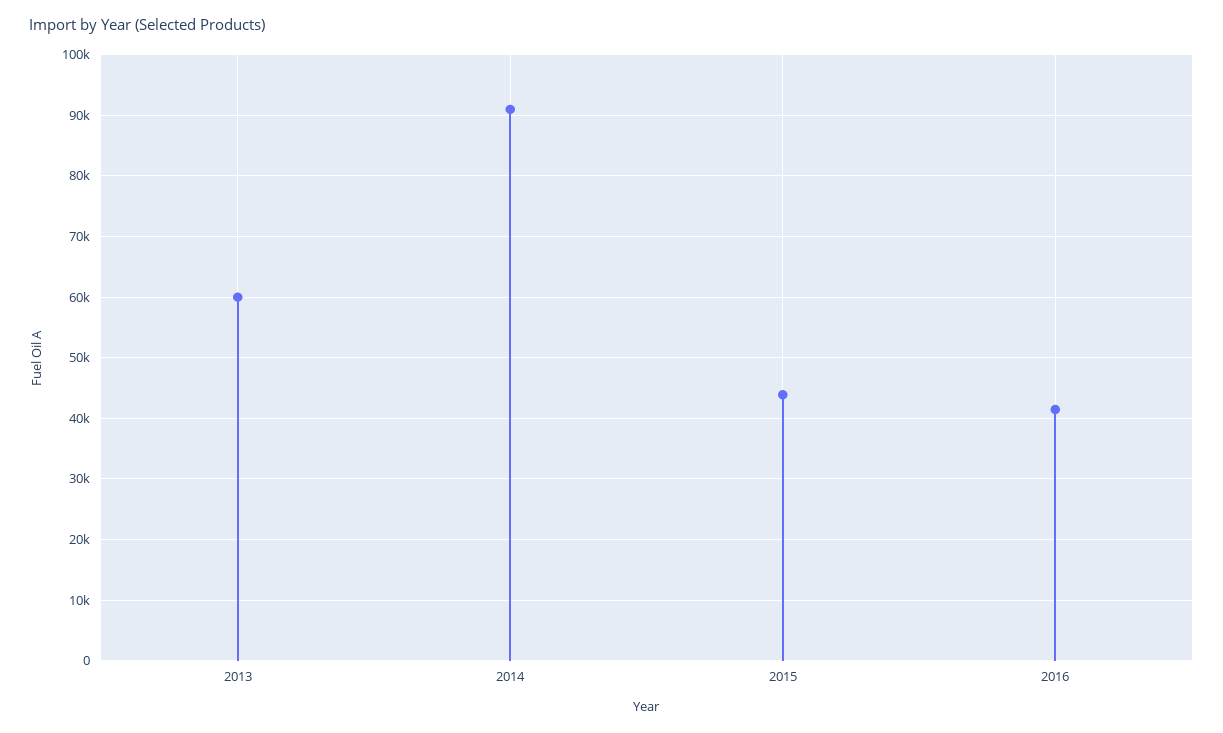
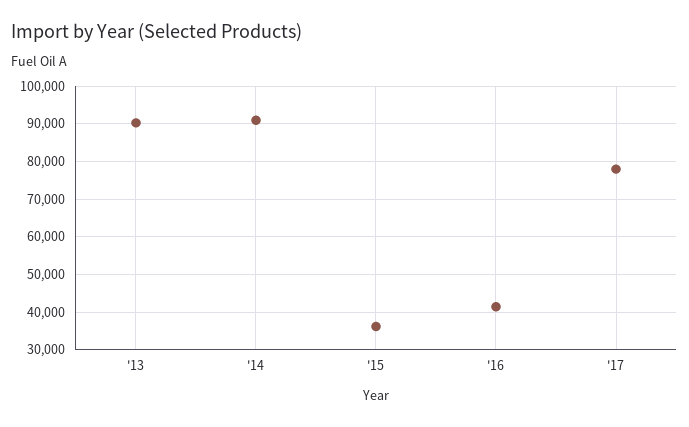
2013: 60000 -> 90000
2015: 44000 -> 36000
'17: none -> 78000

